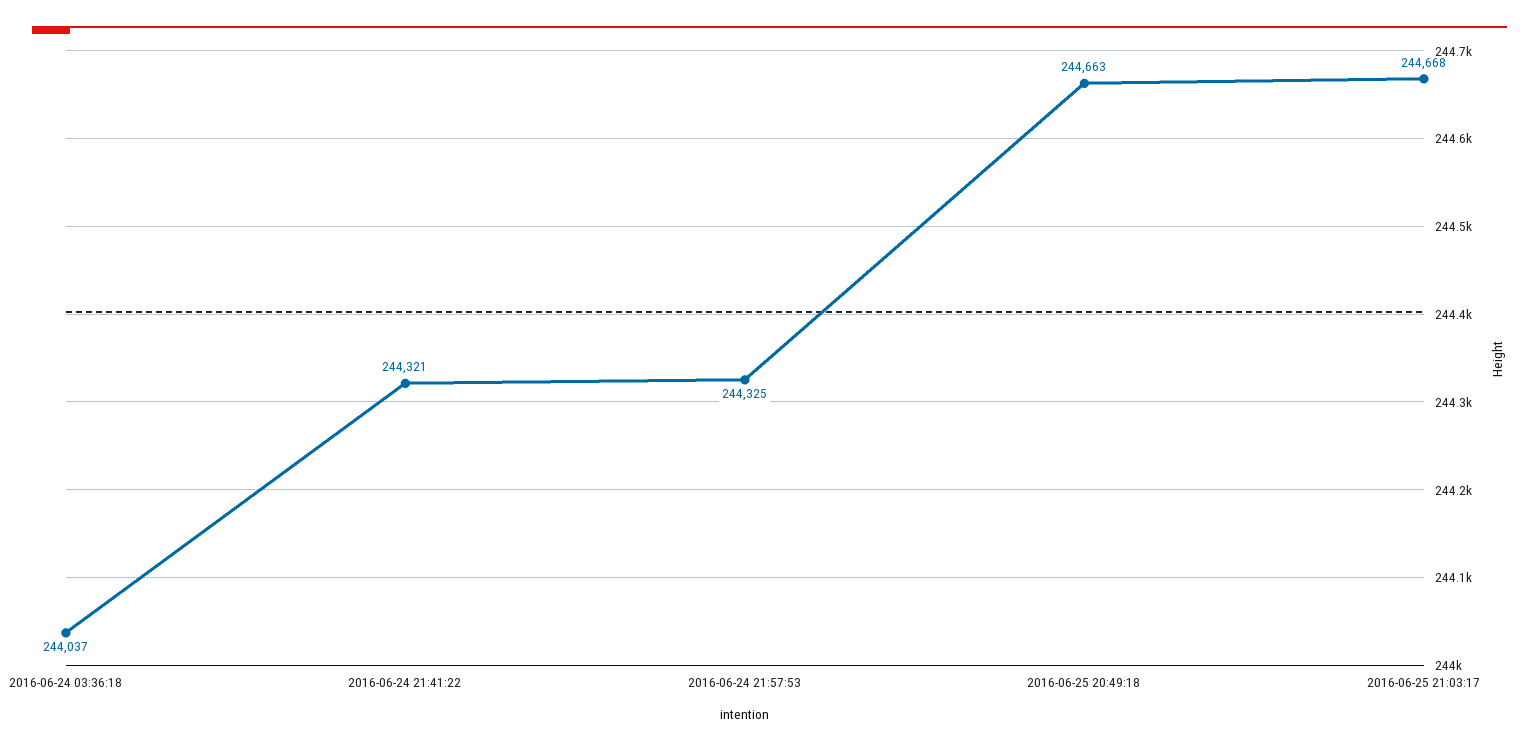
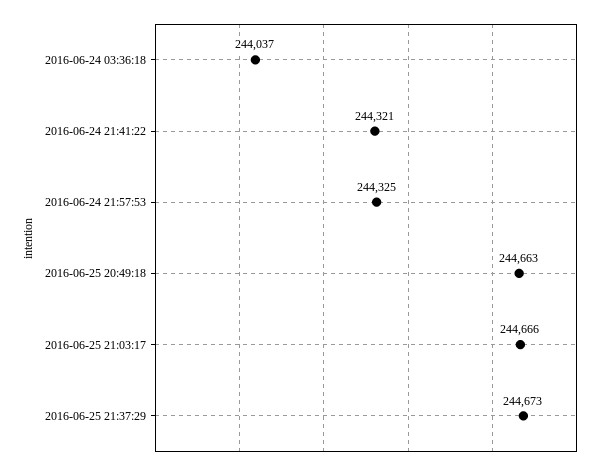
2016-06-25 21:03:17: 244668 -> 244666
2016-06-25 21:37:29: none -> 244673

